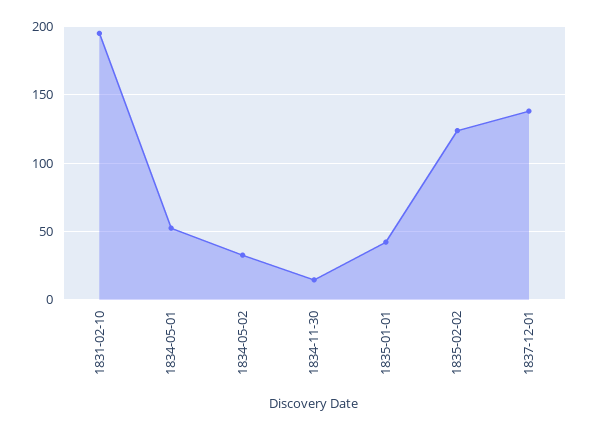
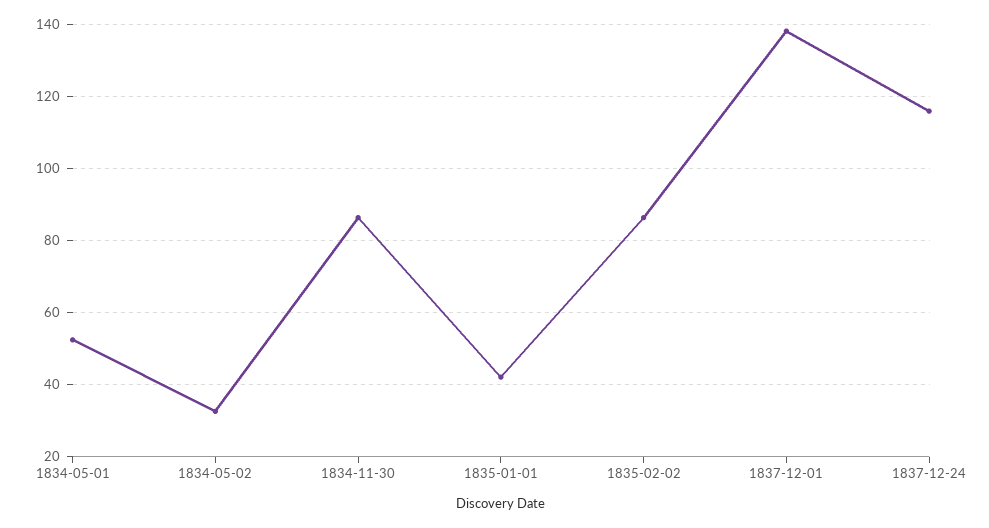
1831-02-10: 195 -> none
1834-11-30: 15 -> 86
1835-02-02: 125 -> 86
1837-12-24: none -> 116

